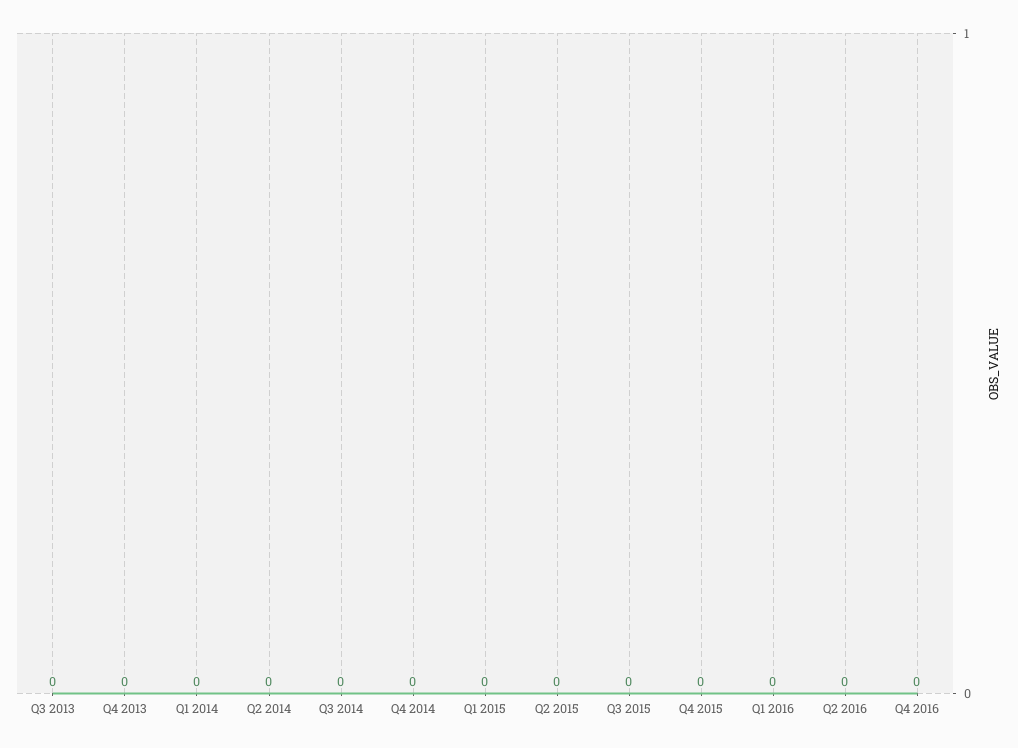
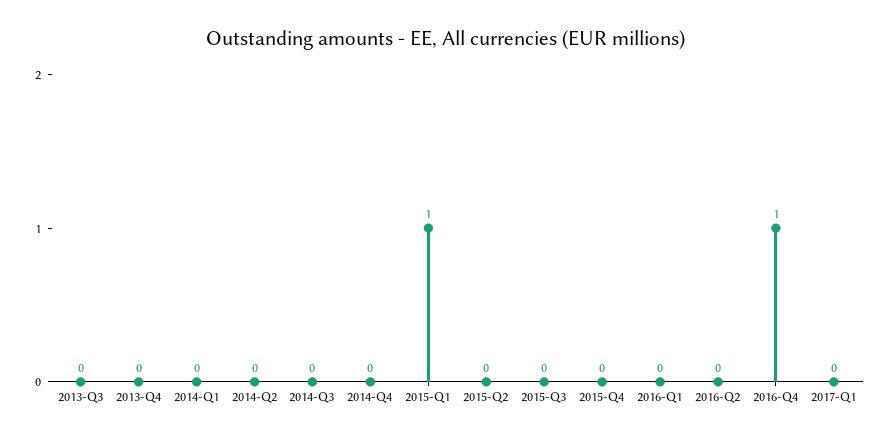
Q1 2015: 0 -> 1
Q4 2016: 0 -> 1
2017-Q1: none -> 0

